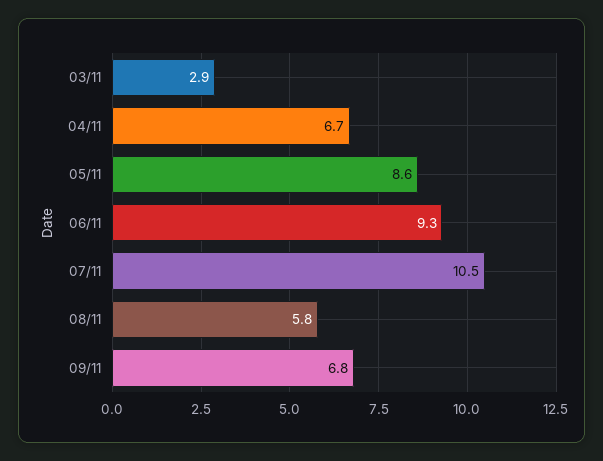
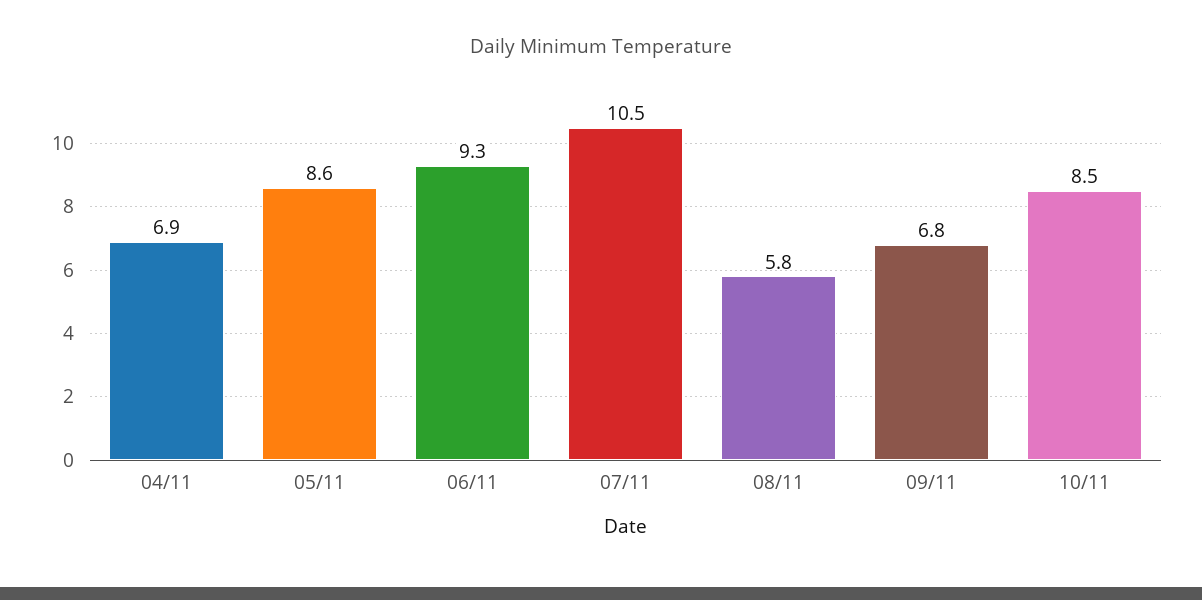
03/11: 2.9 -> none
04/11: 6.7 -> 6.9
10/11: none -> 8.5

